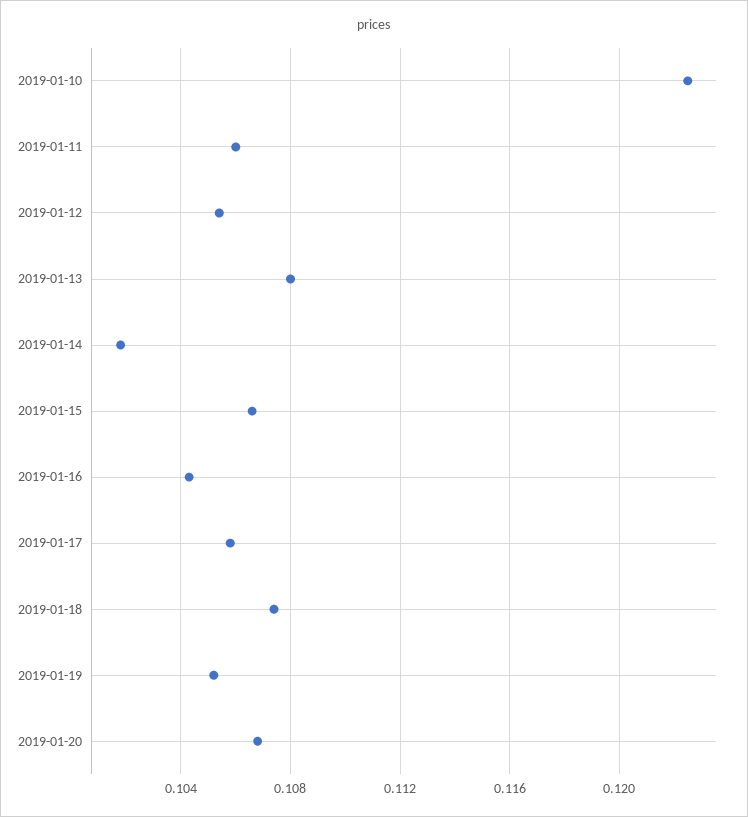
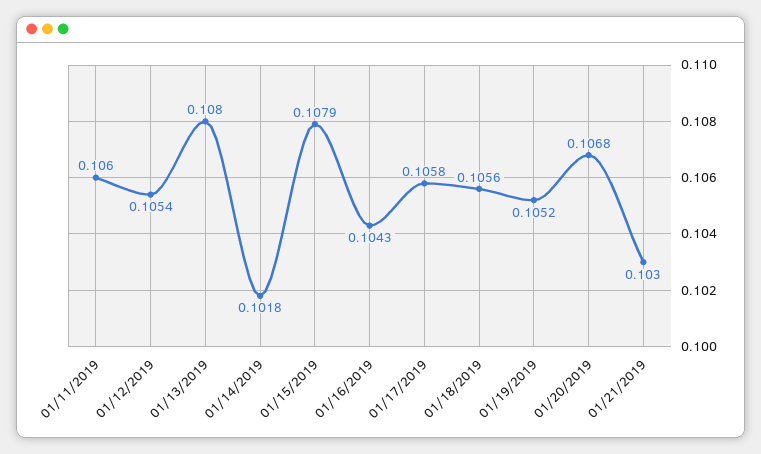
2019-01-10: 0.1225 -> none
2019-01-15: 0.1065 -> 0.1079
2019-01-18: 0.1075 -> 0.1056
01/21/2019: none -> 0.103

